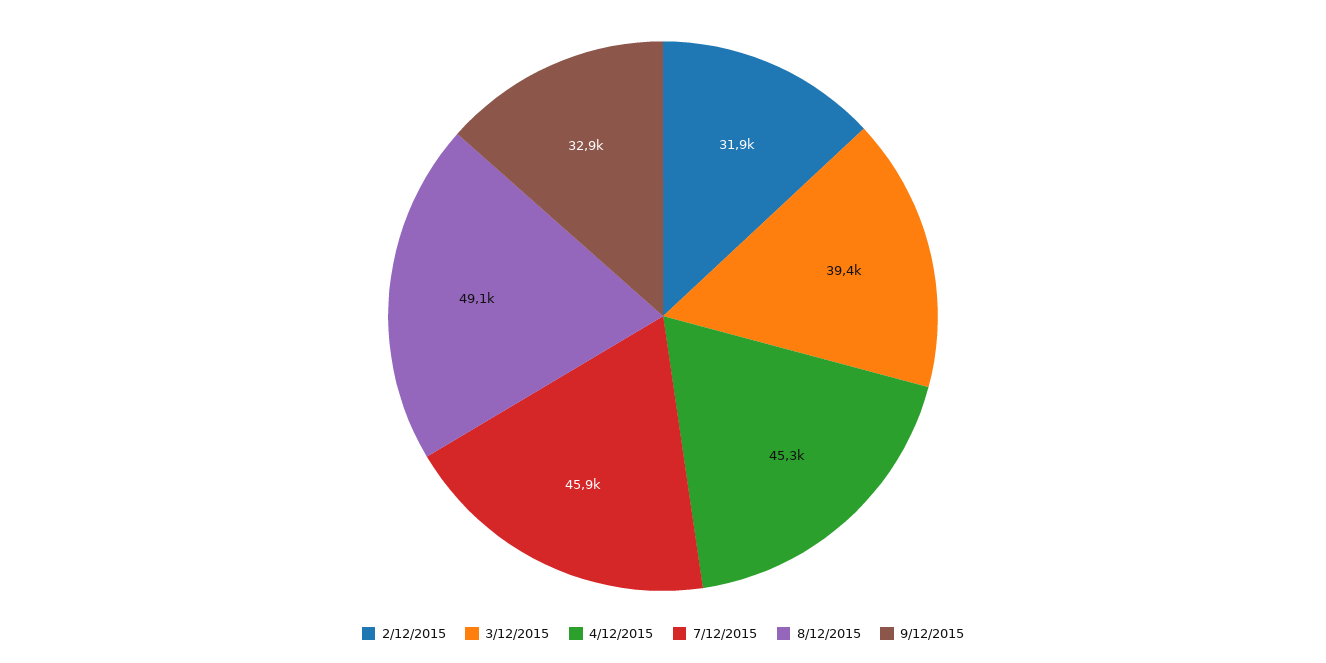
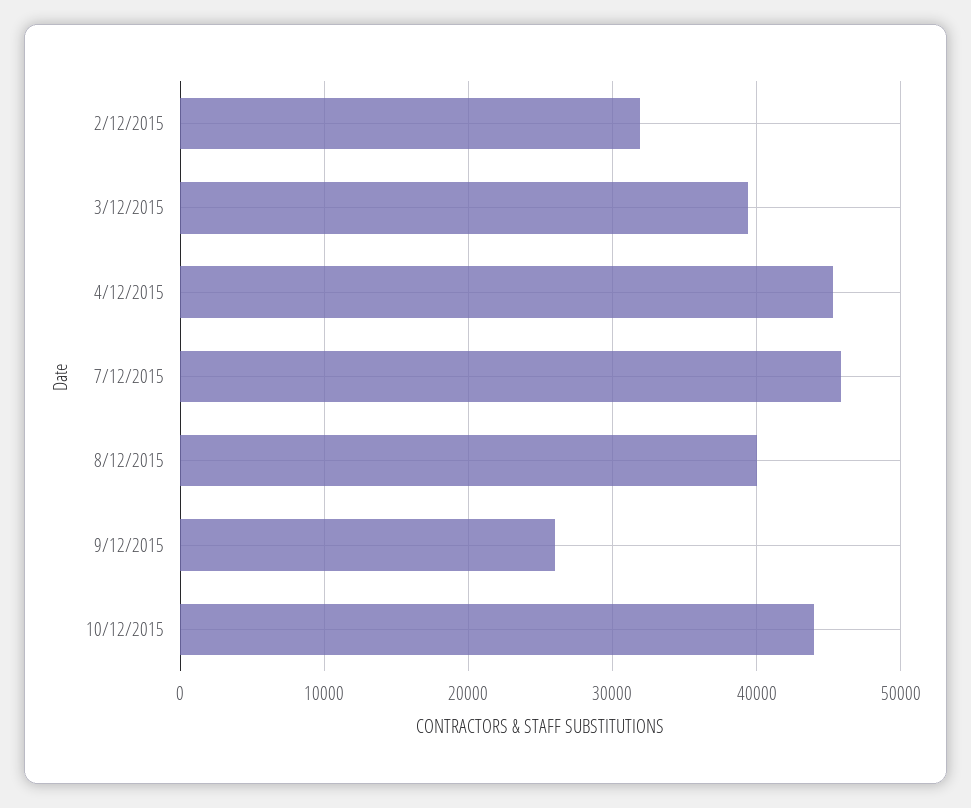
8/12/2015: 49100 -> 40000
9/12/2015: 32900 -> 26000
10/12/2015: none -> 44000

